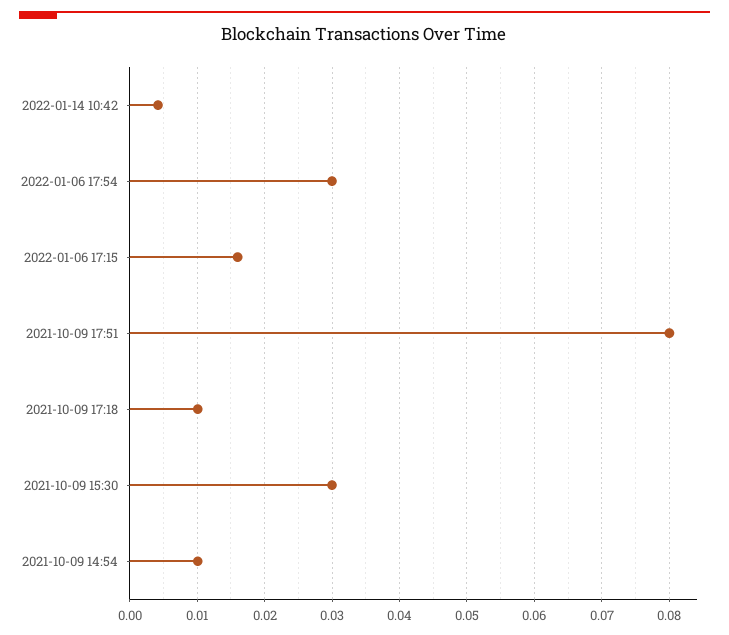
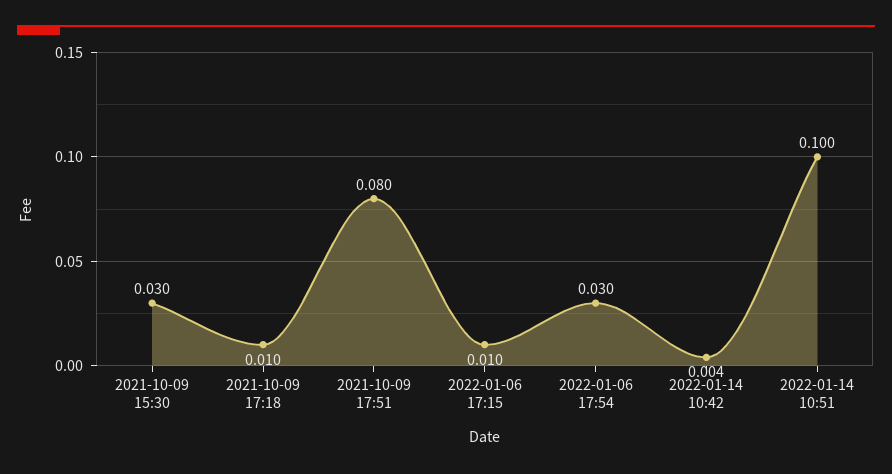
2022-01-06 17:15: 0.016 -> 0.01
2021-10-09 14:54: 0.01 -> none
2022-01-14 10:51: none -> 0.1

